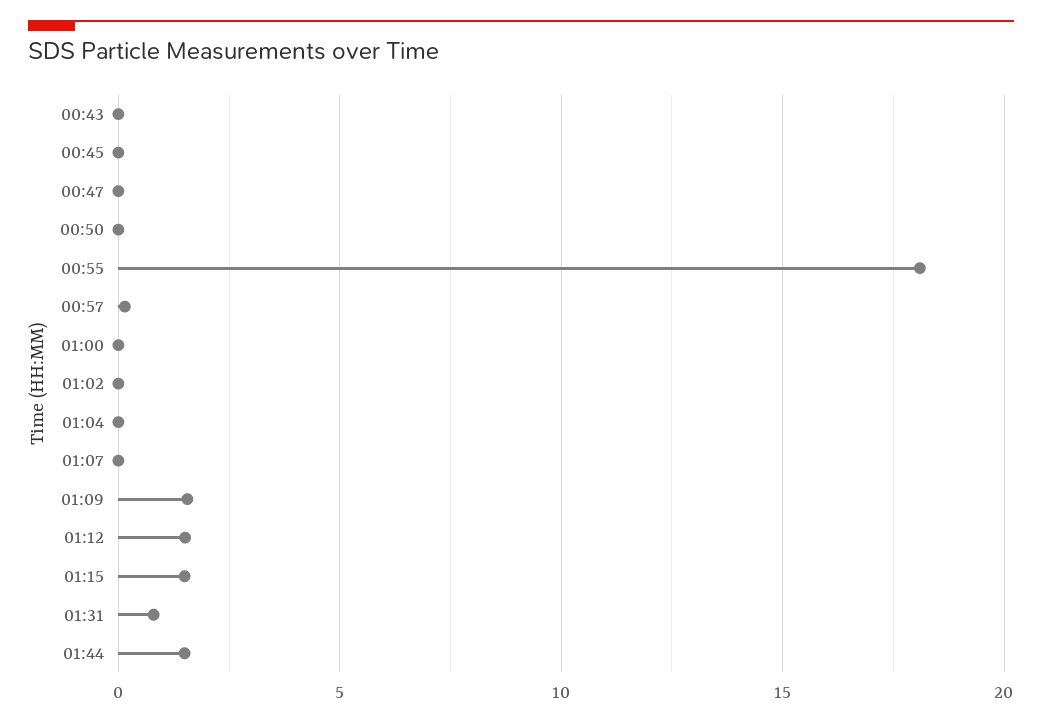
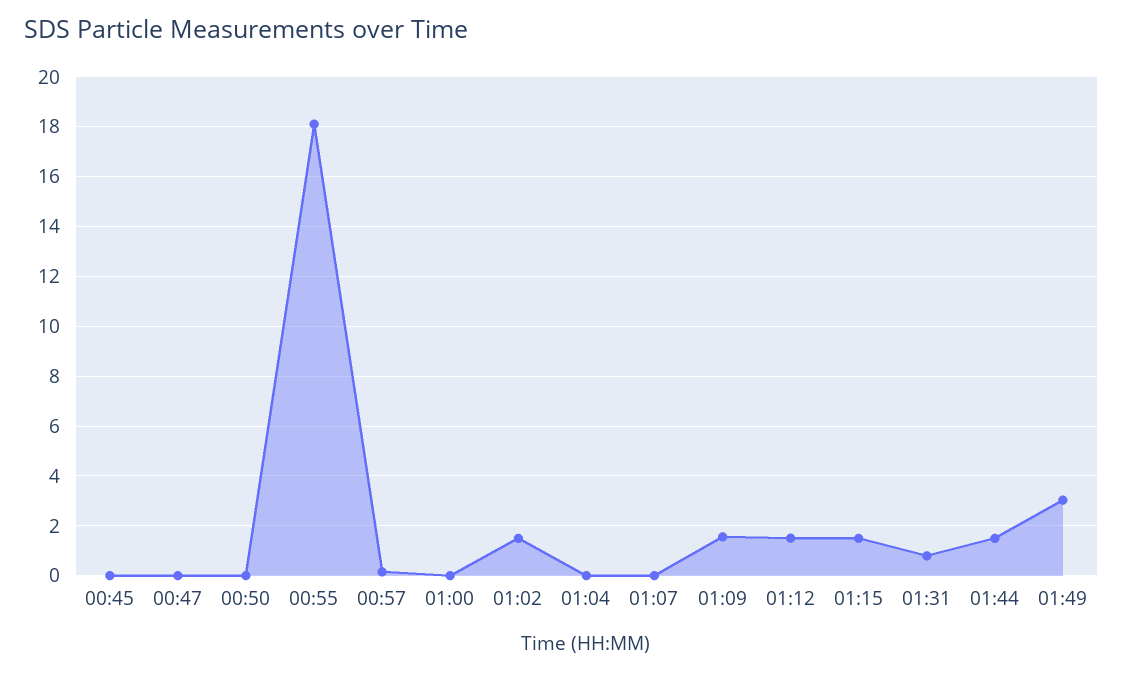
00:43: 0 -> none
01:02: 0 -> 1.5
01:49: none -> 3

